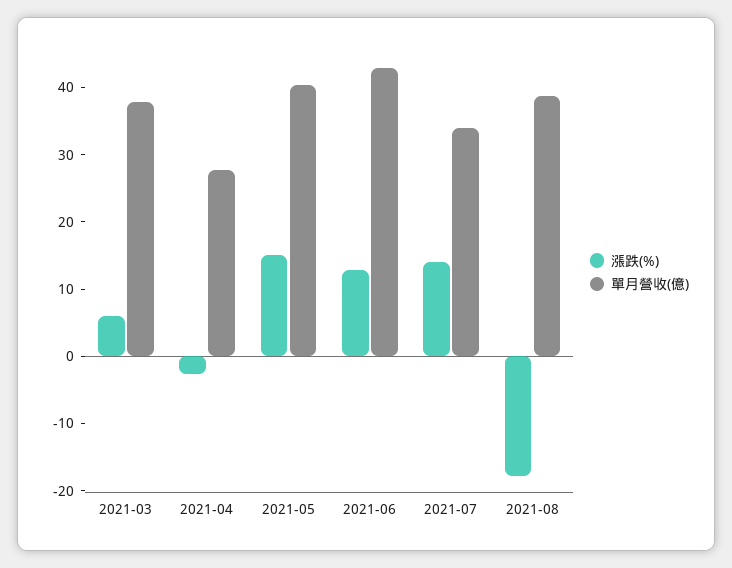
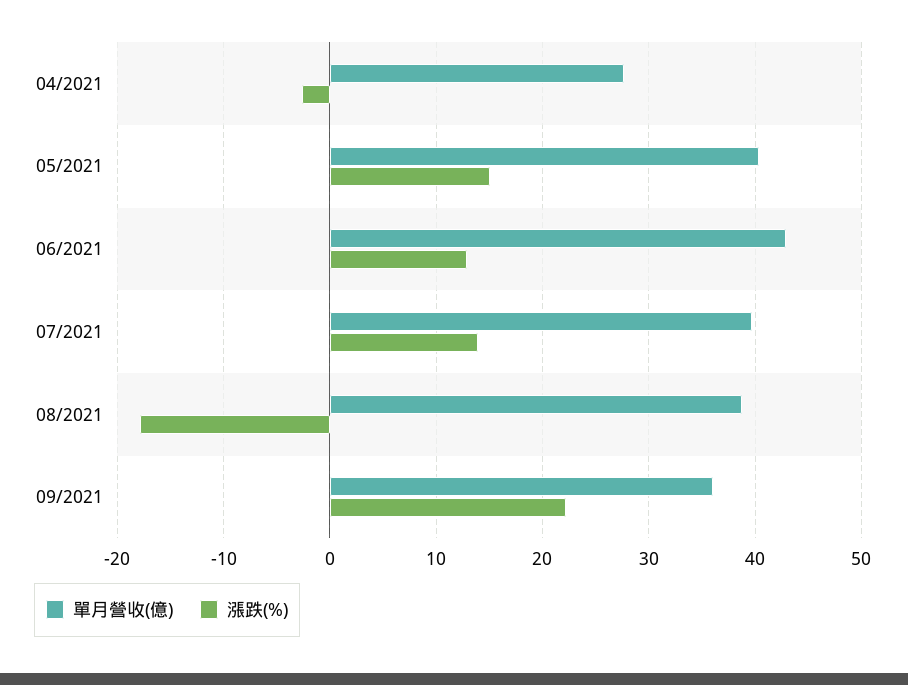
漲跌(%), 2021-03: 6 -> none
單月營收(億), 2021-03: 38 -> none
單月營收(億), 2021-07: 34 -> 40
單月營收(億), 09/2021: none -> 36
漲跌(%), 09/2021: none -> 22

